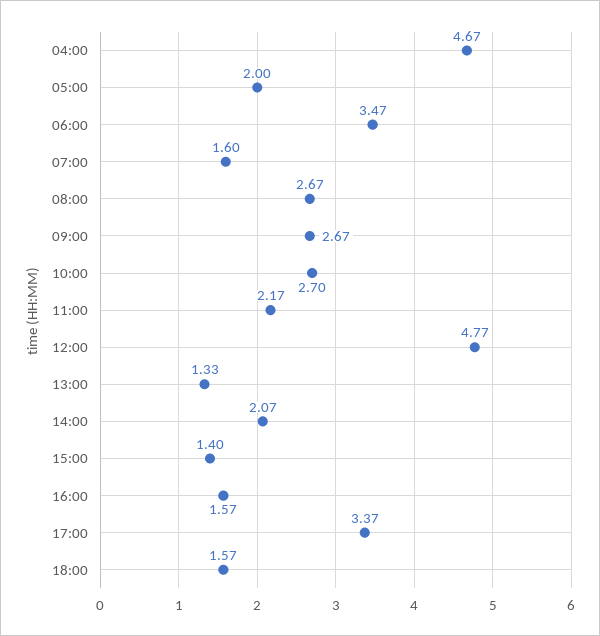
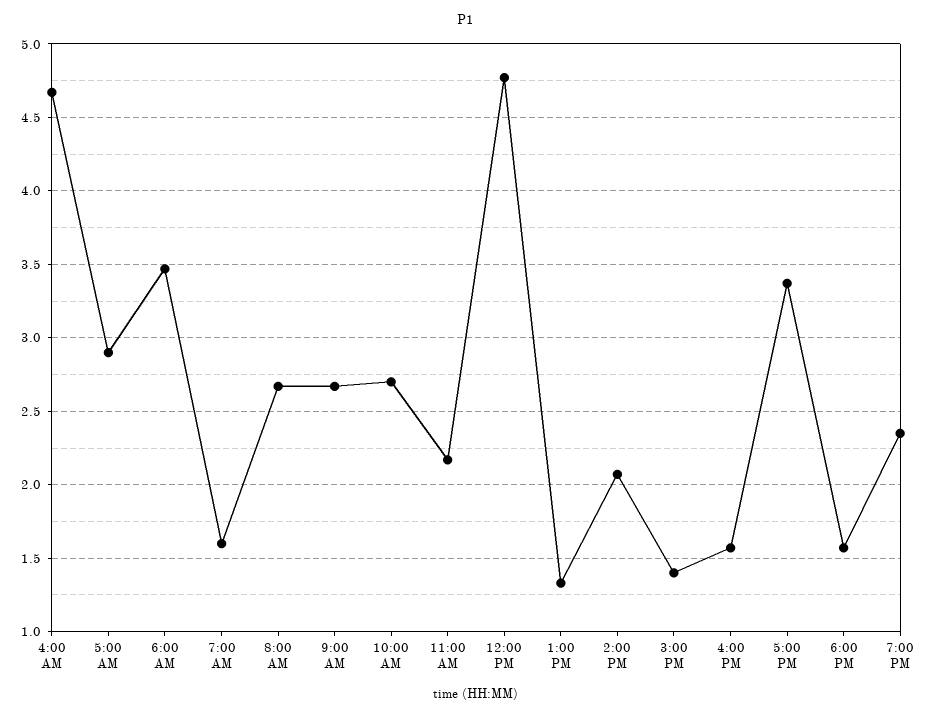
05:00: 2 -> 2.9
7:00 PM: none -> 2.35

